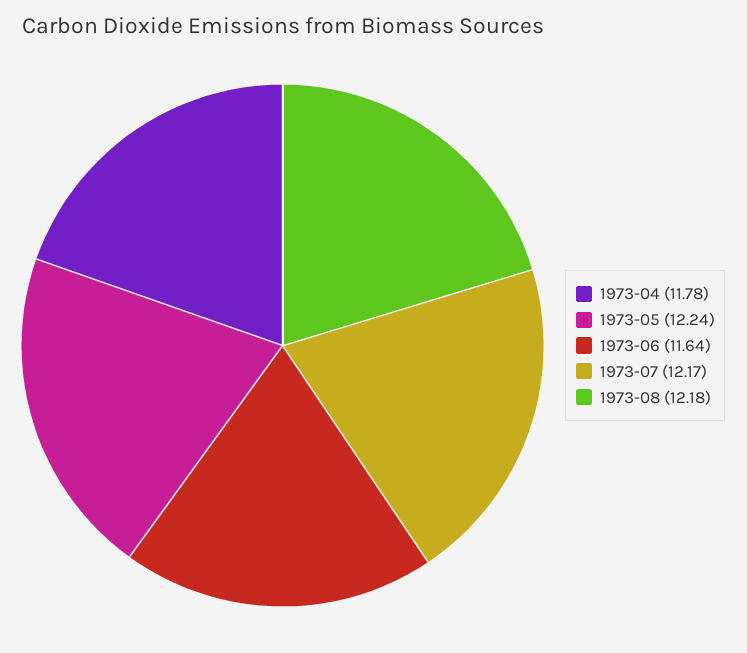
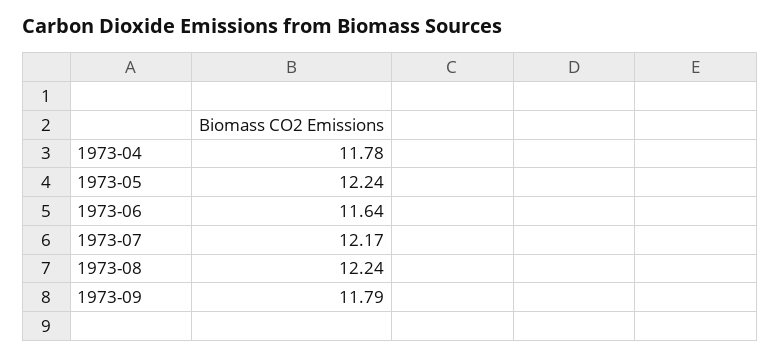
1973-08: 12.18 -> 12.24
1973-09: none -> 11.79

